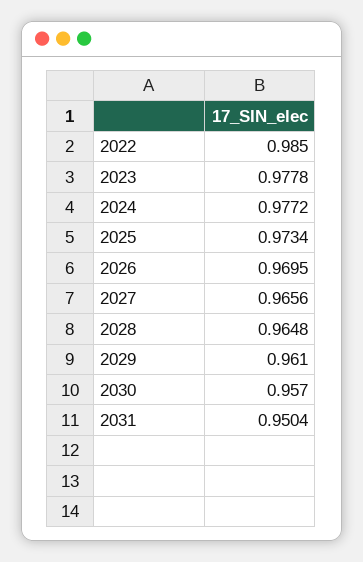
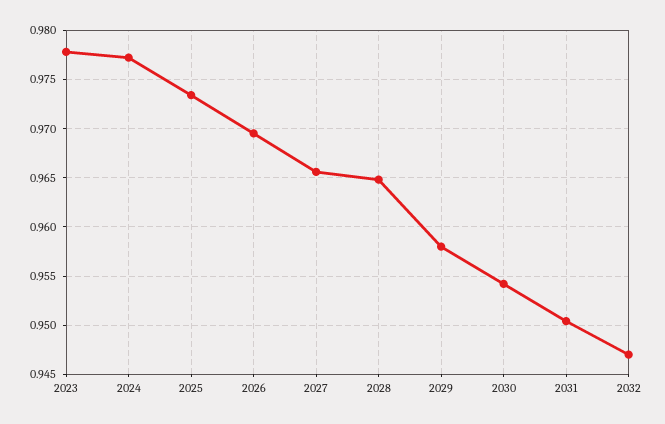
2022: 0.985 -> none
2029: 0.961 -> 0.958
2030: 0.957 -> 0.954
2032: none -> 0.947

